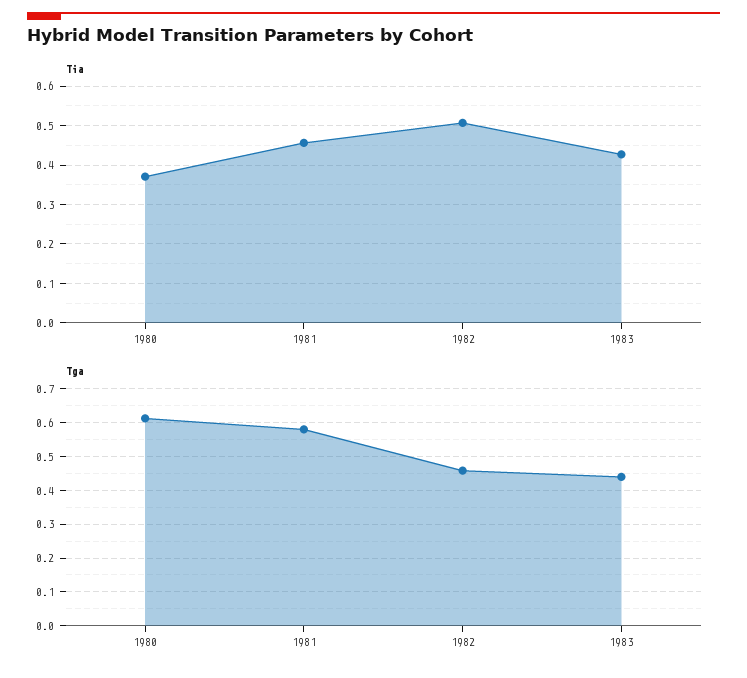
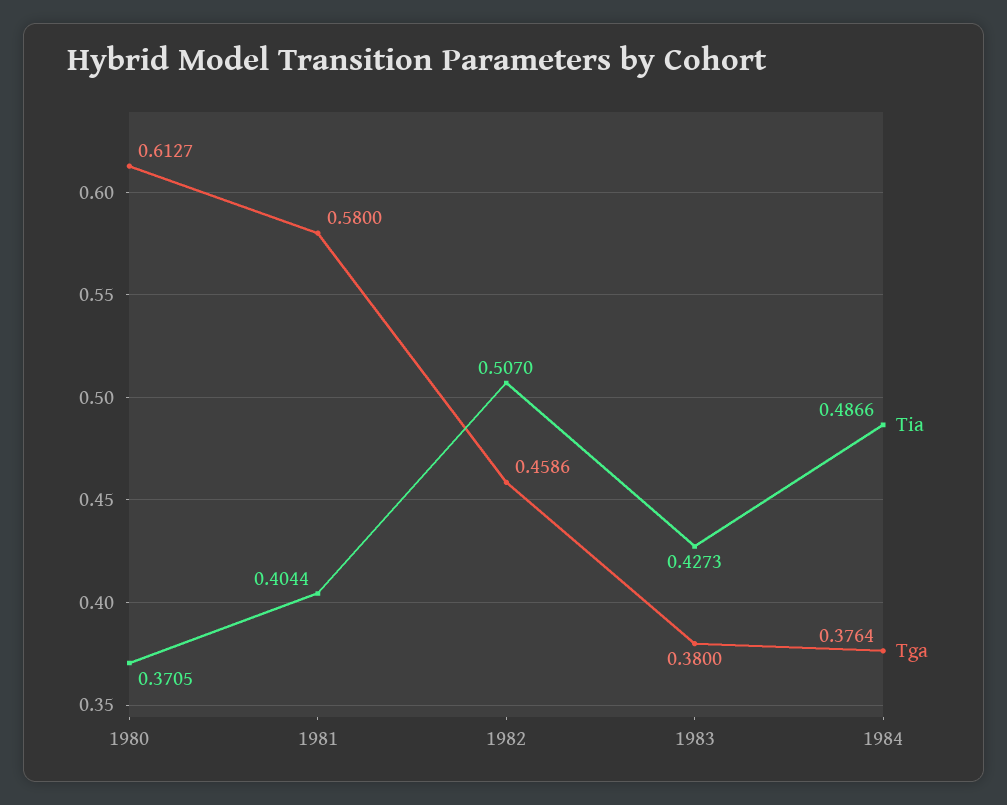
Tia, 1981: 0.46 -> 0.4044
Tga, 1983: 0.44 -> 0.38
Tia, 1984: none -> 0.4866
Tga, 1984: none -> 0.3764

